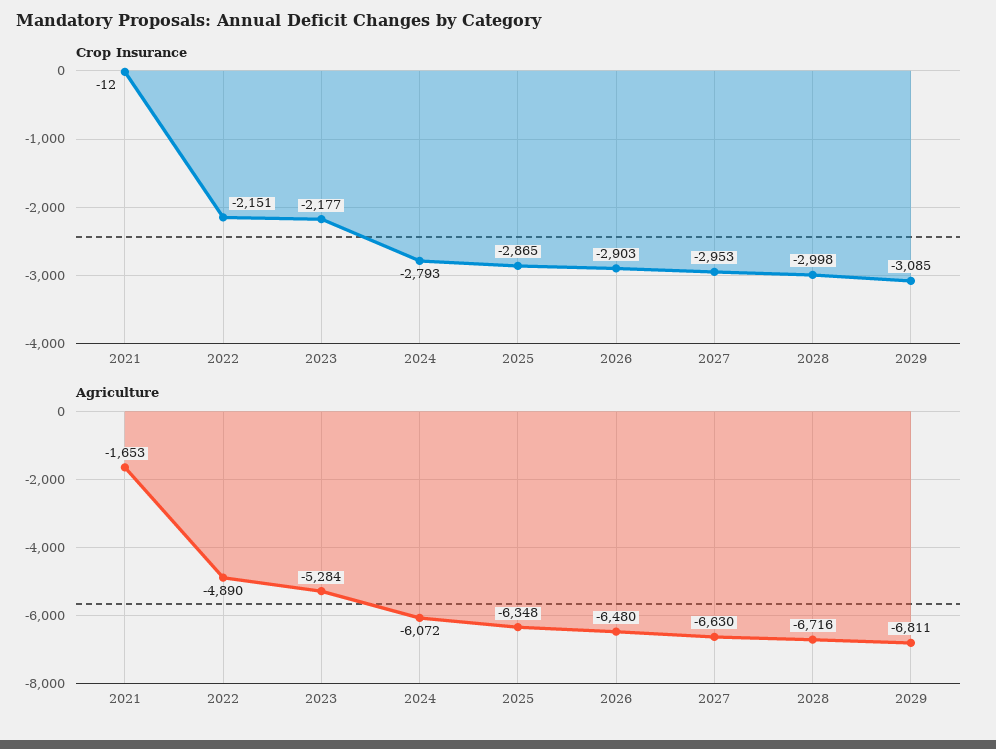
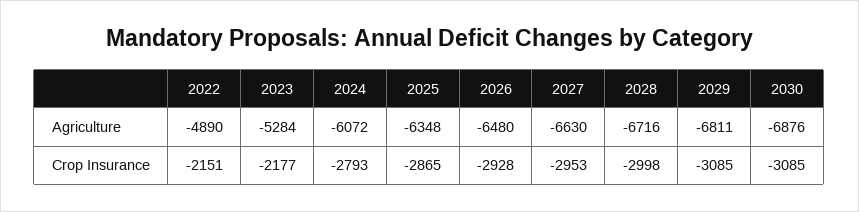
Crop Insurance, 2021: -12 -> none
Crop Insurance, 2026: -2903 -> -2928
Agriculture, 2021: -1653 -> none
Agriculture, 2030: none -> -6876
Crop Insurance, 2030: none -> -3085

